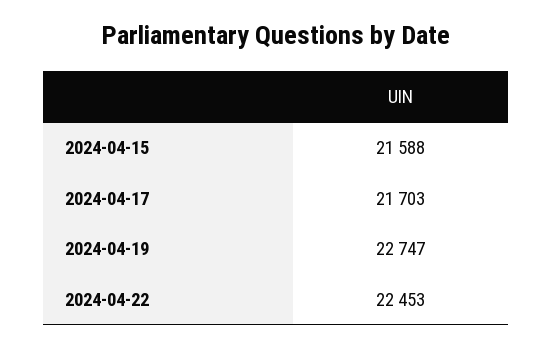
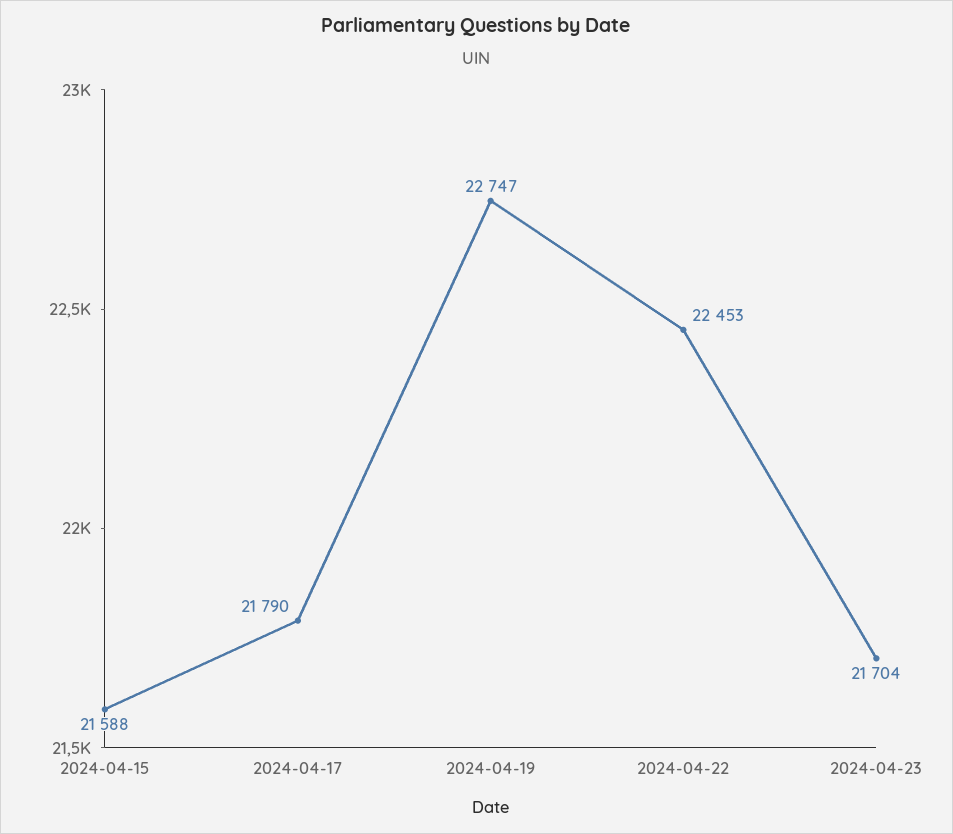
2024-04-17: 21703 -> 21790
2024-04-23: none -> 21704

